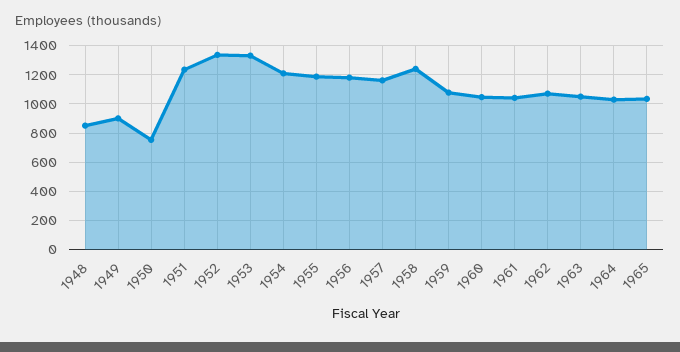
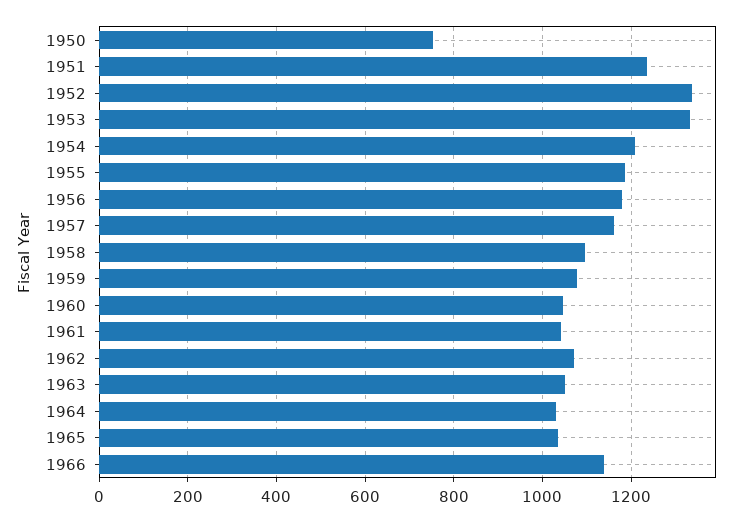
1948: 850 -> none
1949: 900 -> none
1958: 1250 -> 1100
1966: none -> 1140

